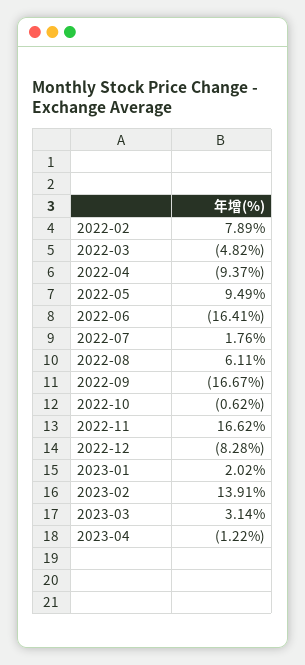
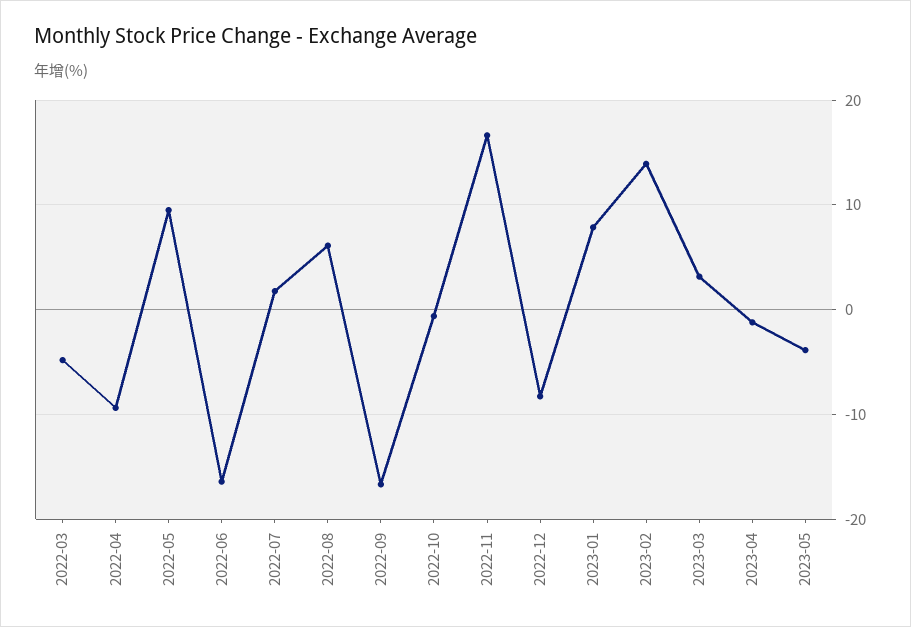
2022-02: 7.89 -> none
2023-01: 2.02 -> 8
2023-05: none -> -4

